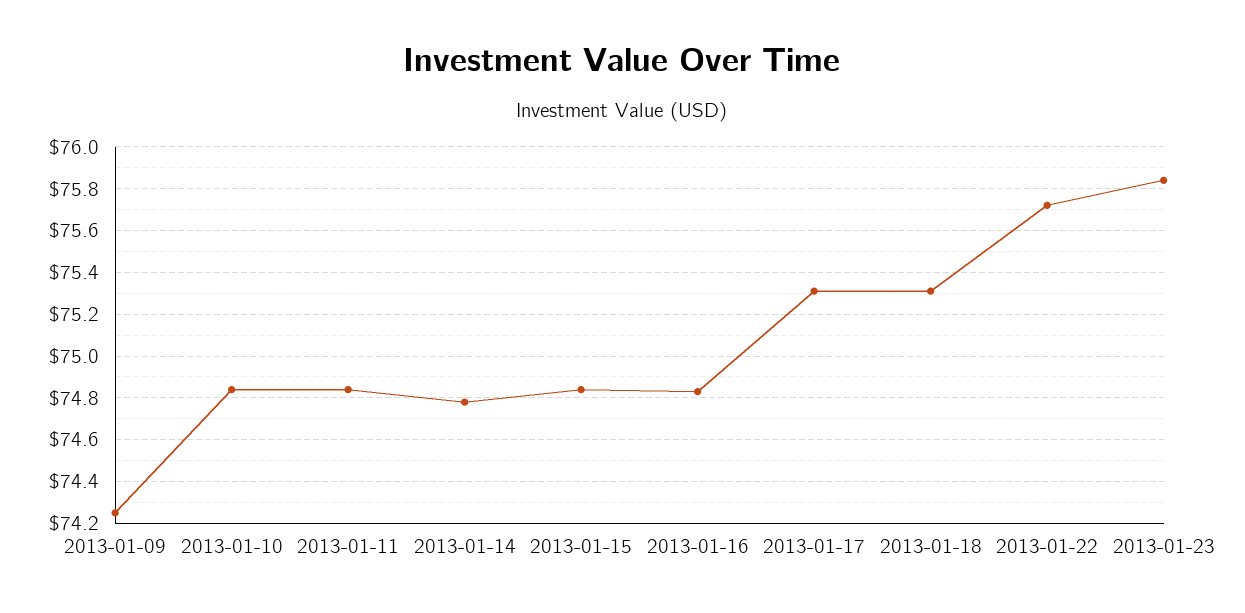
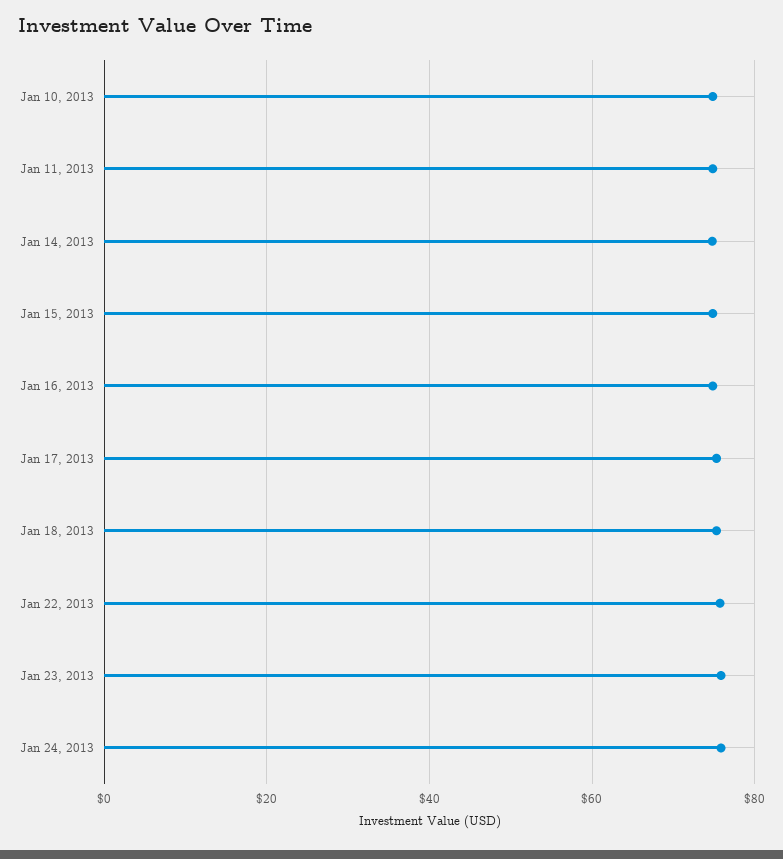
2013-01-09: 74.25 -> none
Jan 24, 2013: none -> 76

